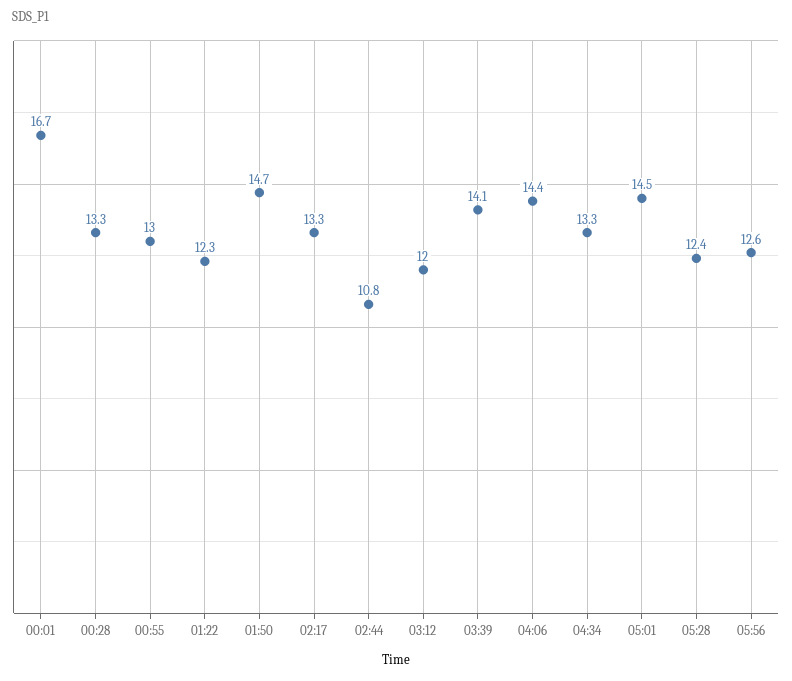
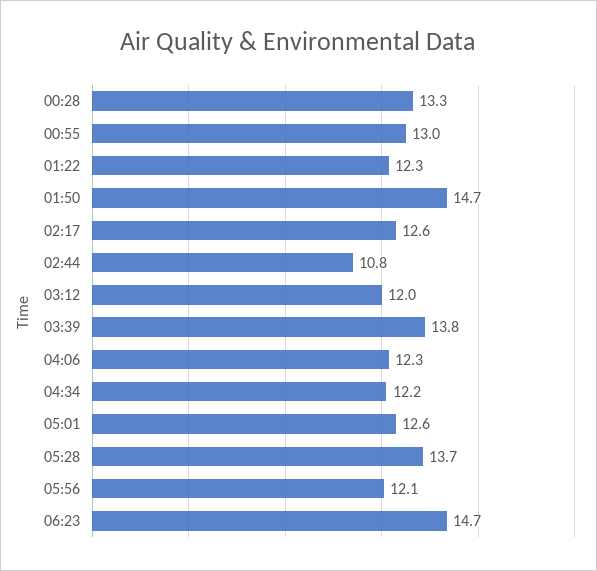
00:01: 16.7 -> none
02:17: 13.3 -> 12.6
03:39: 14.1 -> 13.8
04:06: 14.4 -> 12.3
04:34: 13.3 -> 12.2
05:01: 14.5 -> 12.6
05:28: 12.4 -> 13.7
05:56: 12.6 -> 12.1
06:23: none -> 14.7

